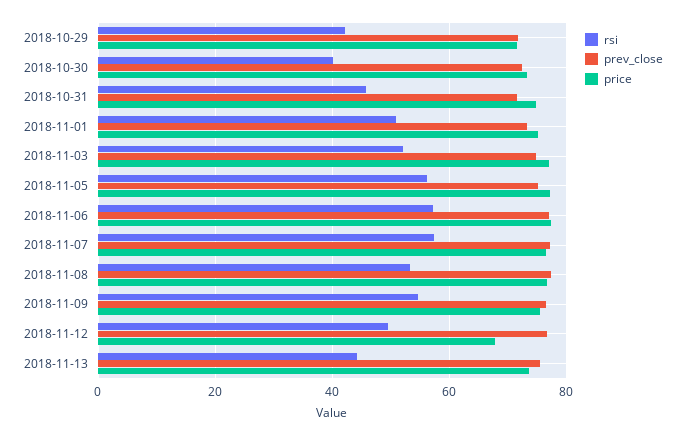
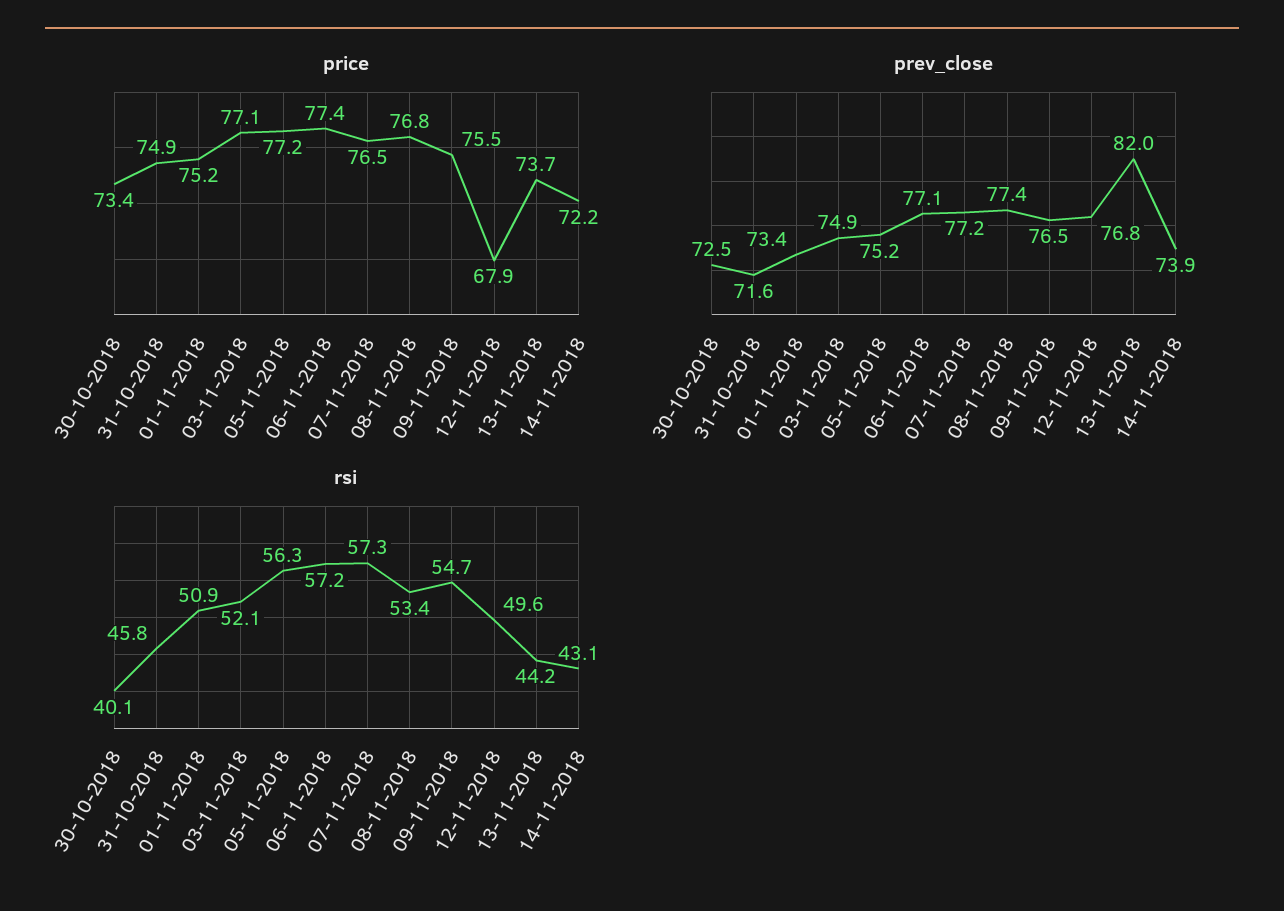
rsi, 2018-10-29: 42 -> none
prev_close, 2018-10-29: 72 -> none
price, 2018-10-29: 72 -> none
prev_close, 2018-11-13: 76 -> 82
price, 14-11-2018: none -> 72.2
prev_close, 14-11-2018: none -> 73.9
rsi, 14-11-2018: none -> 43.1

